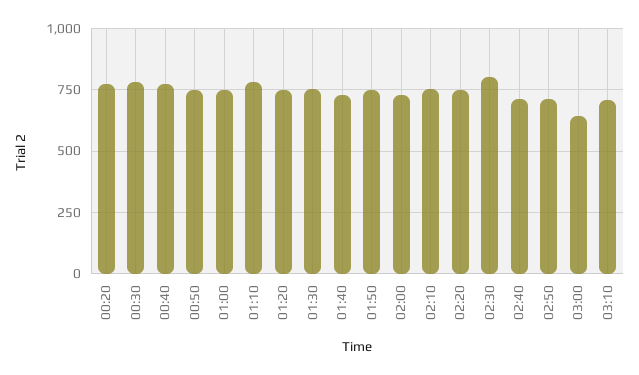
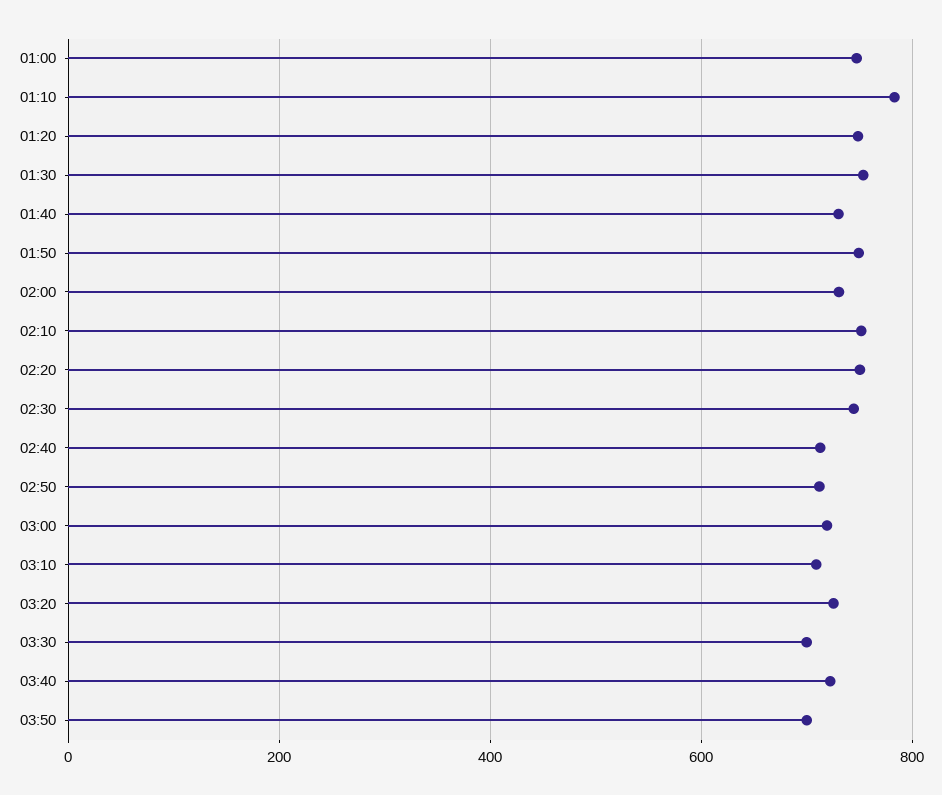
00:20: 775 -> none
00:30: 775 -> none
00:40: 775 -> none
00:50: 750 -> none
02:30: 800 -> 740
03:00: 650 -> 720
03:20: none -> 720
03:30: none -> 700
03:40: none -> 720
03:50: none -> 700

